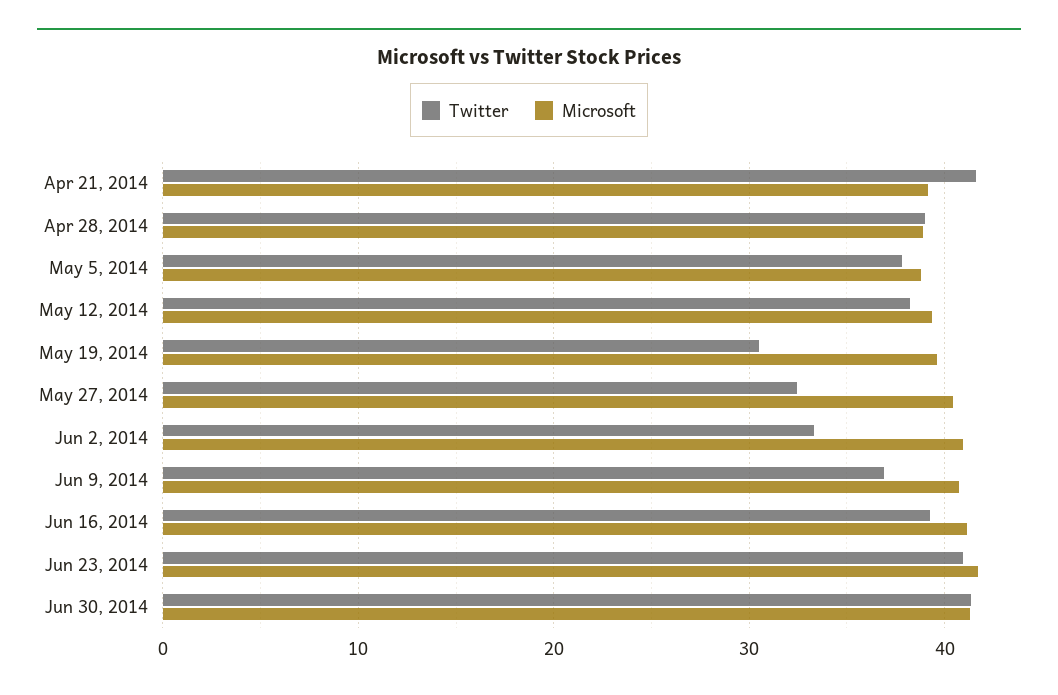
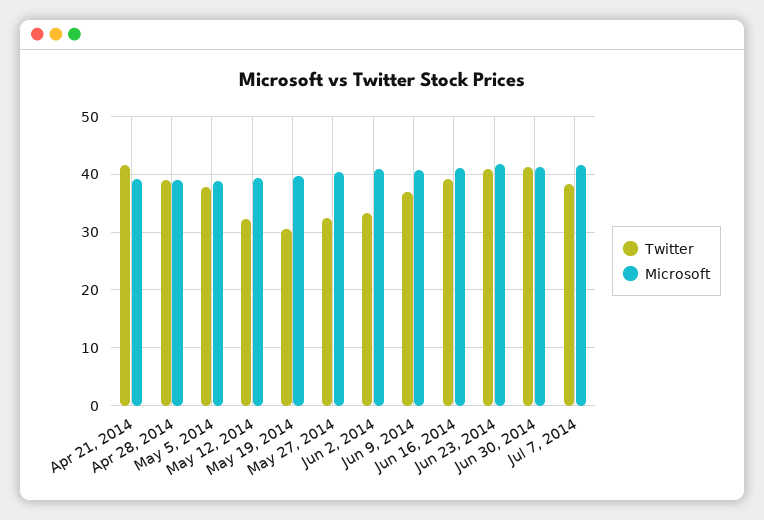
Twitter, May 12, 2014: 38 -> 32
Twitter, Jul 7, 2014: none -> 38
Microsoft, Jul 7, 2014: none -> 42

